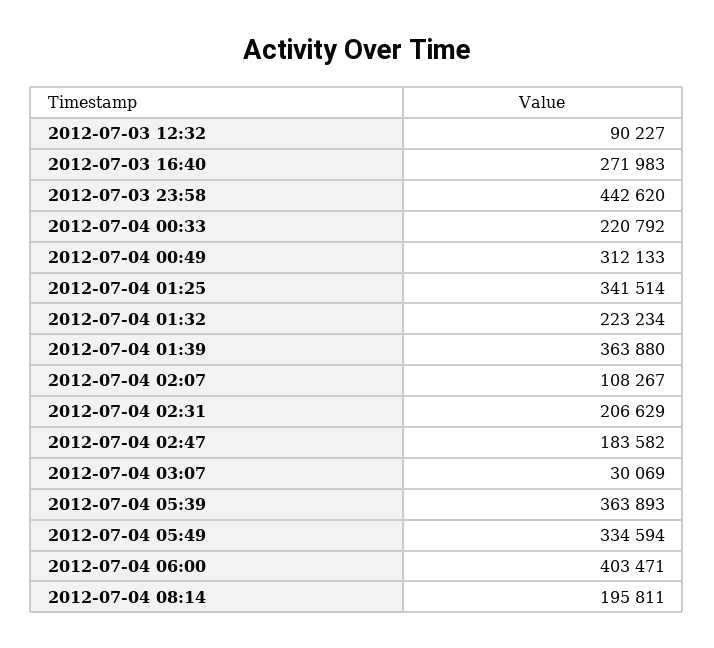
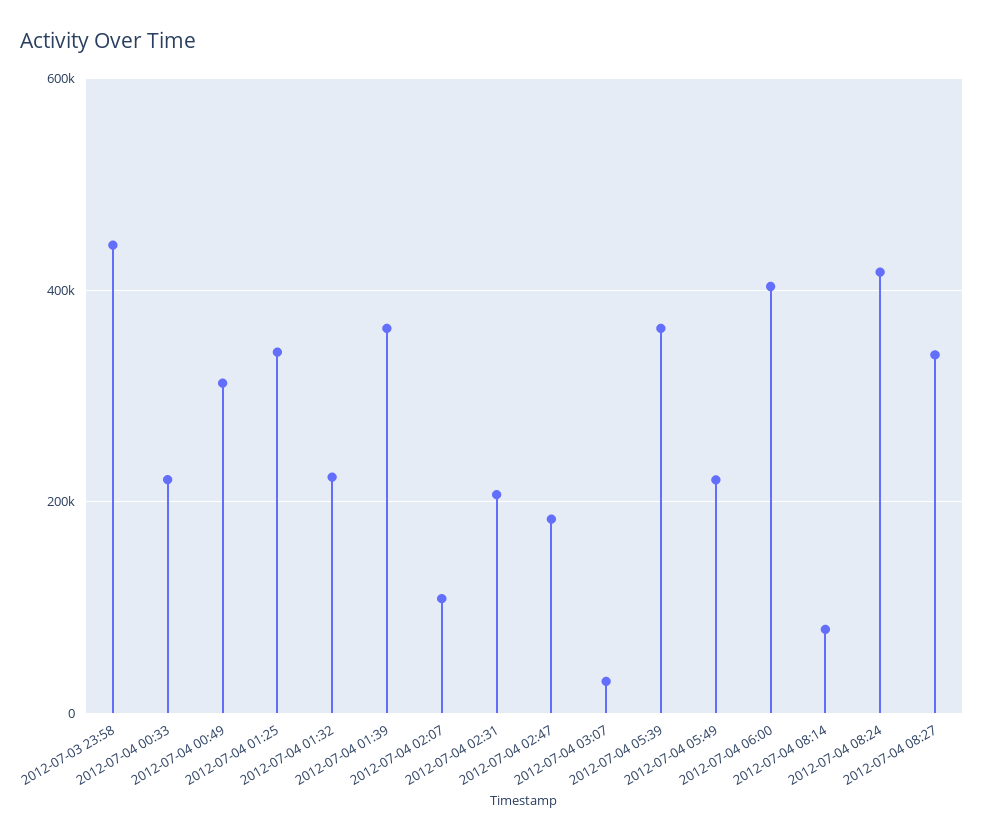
2012-07-03 12:32: 90227 -> none
2012-07-03 16:40: 271983 -> none
2012-07-04 05:49: 334594 -> 220000
2012-07-04 08:14: 195811 -> 80000
2012-07-04 08:24: none -> 420000
2012-07-04 08:27: none -> 340000

